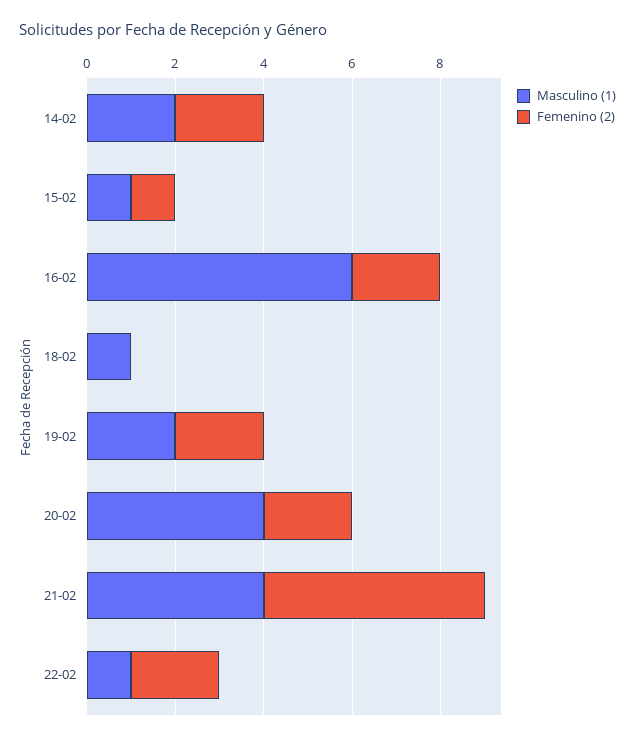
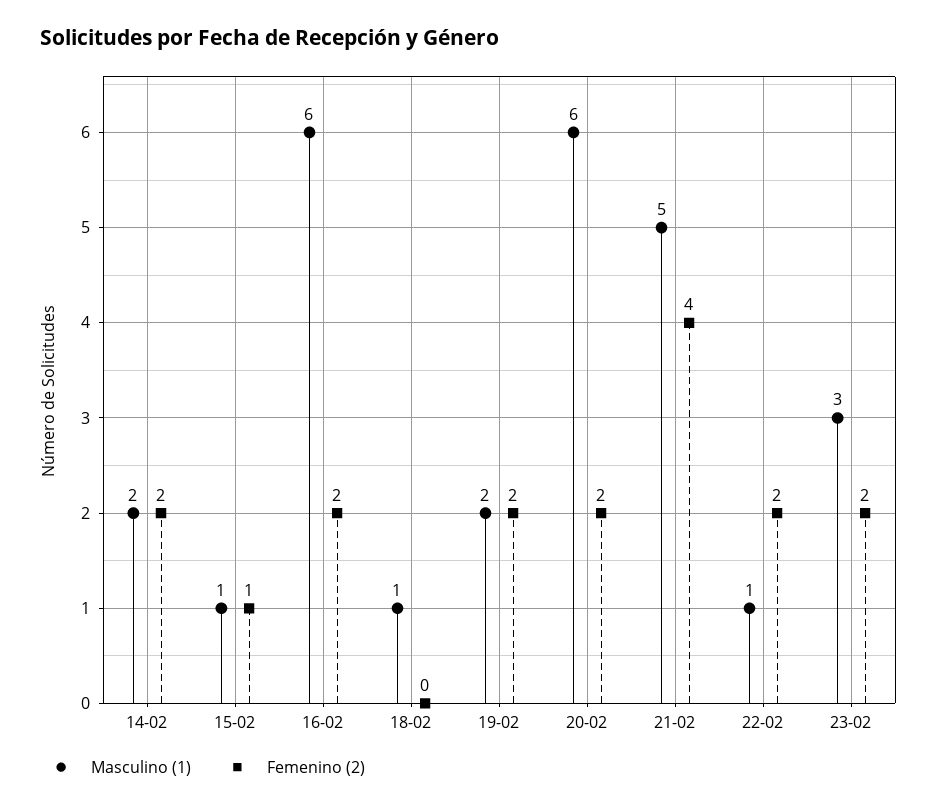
Masculino (1), 20-02: 4 -> 6
Masculino (1), 21-02: 4 -> 5
Femenino (2), 21-02: 5 -> 4
Masculino (1), 23-02: none -> 3
Femenino (2), 23-02: none -> 2

